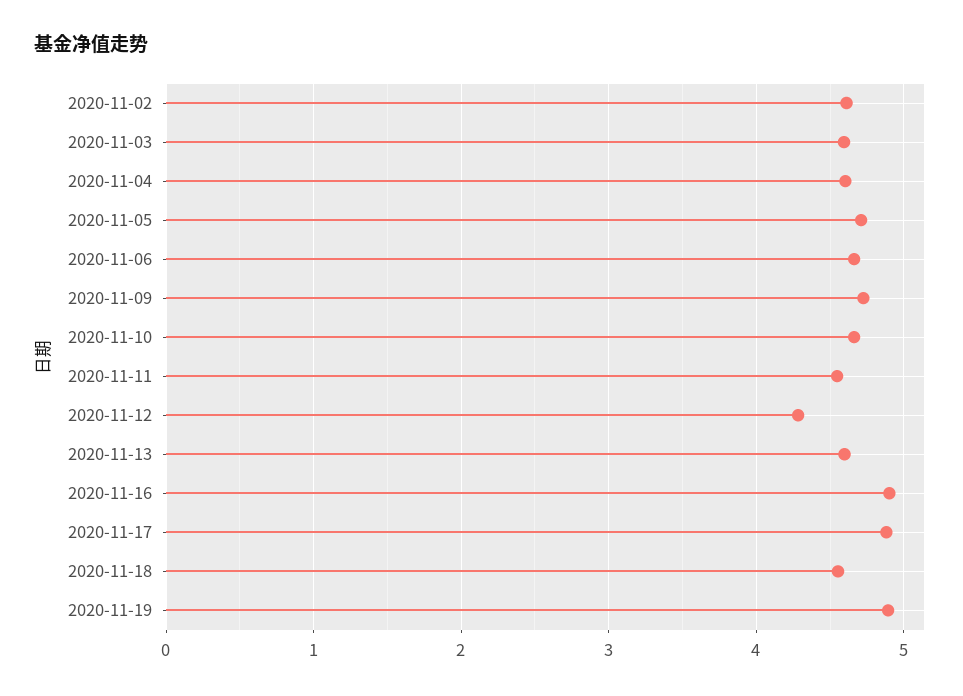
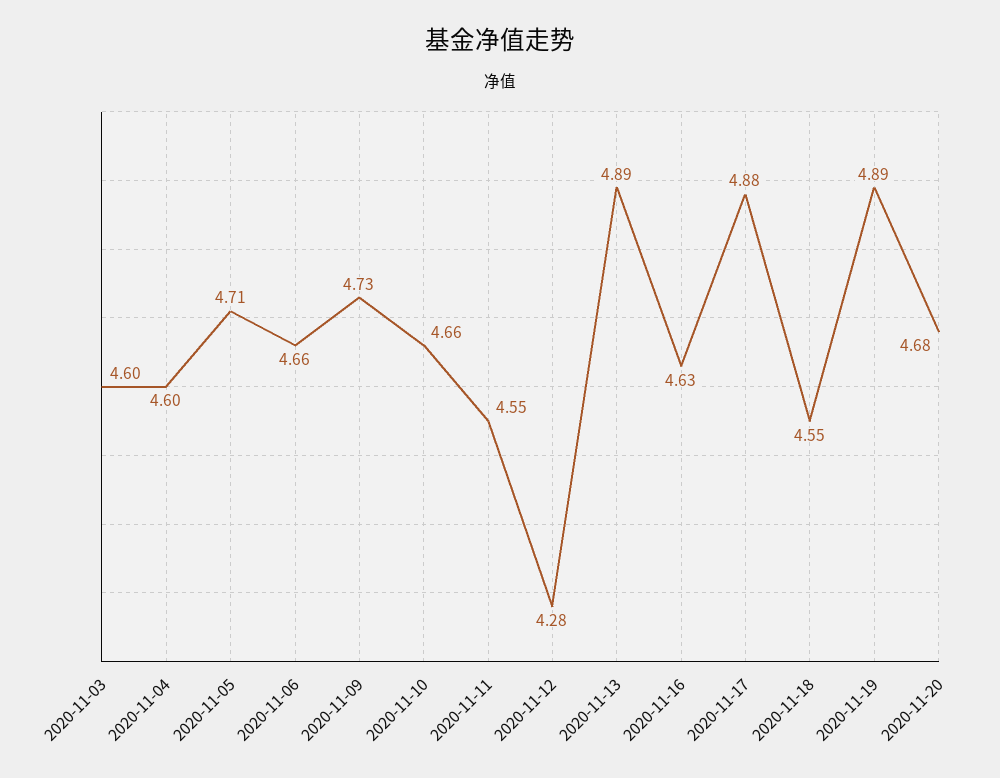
2020-11-02: 4.6 -> none
2020-11-13: 4.6 -> 4.89
2020-11-16: 4.9 -> 4.63
2020-11-20: none -> 4.68

